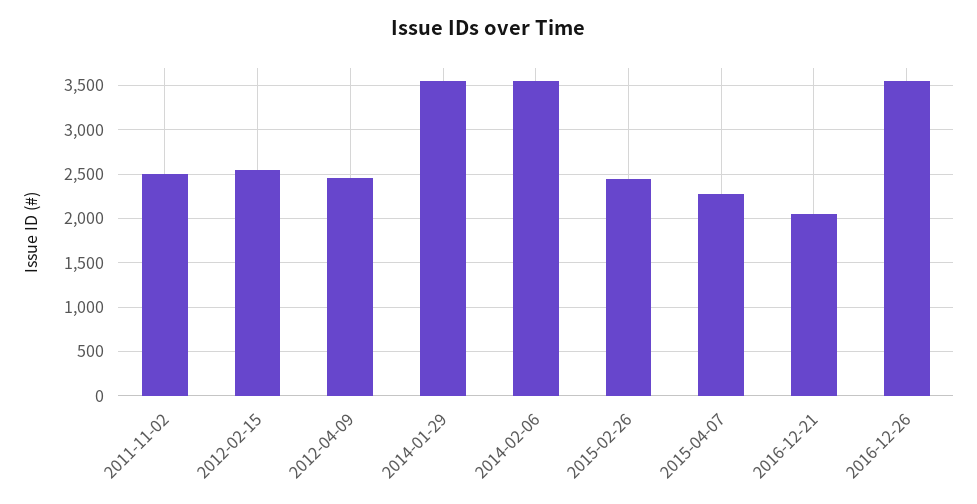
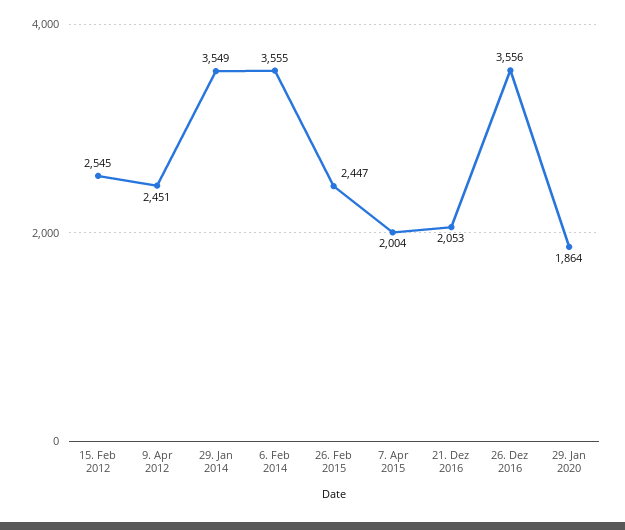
2011-11-02: 2500 -> none
2015-04-07: 2300 -> 2004
29. Jan 2020: none -> 1864

